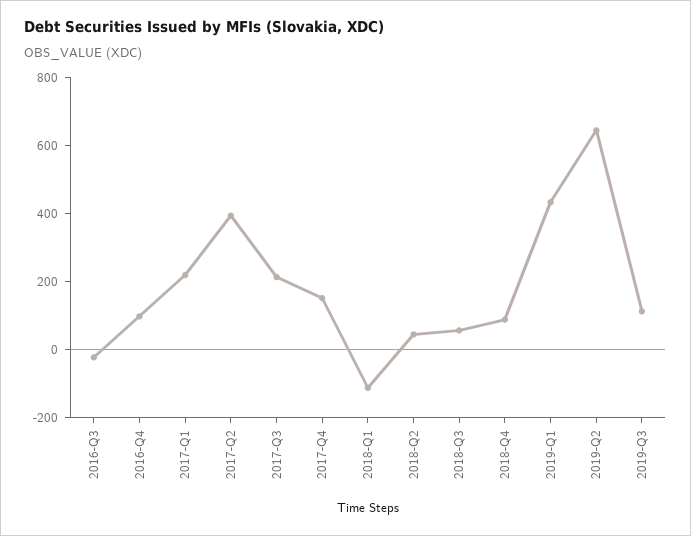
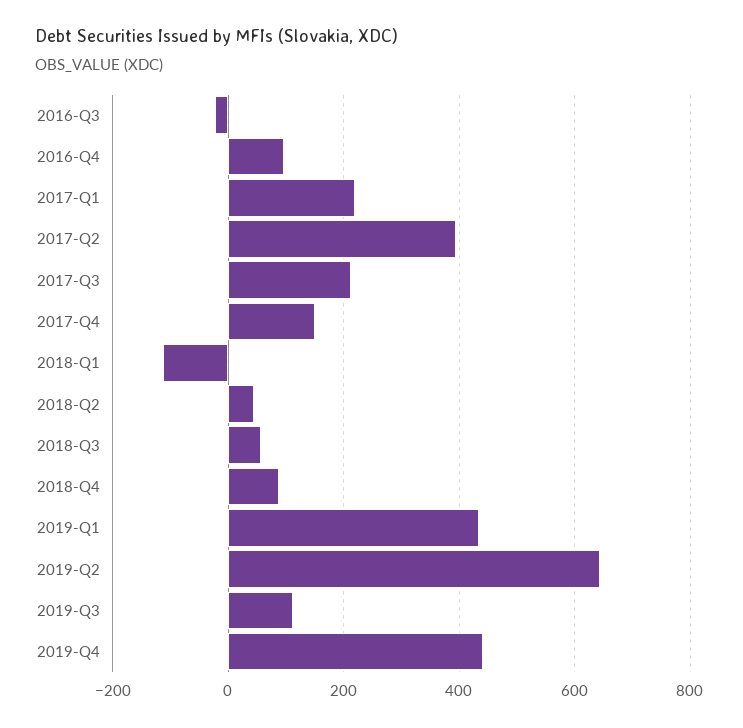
2019-Q4: none -> 440

